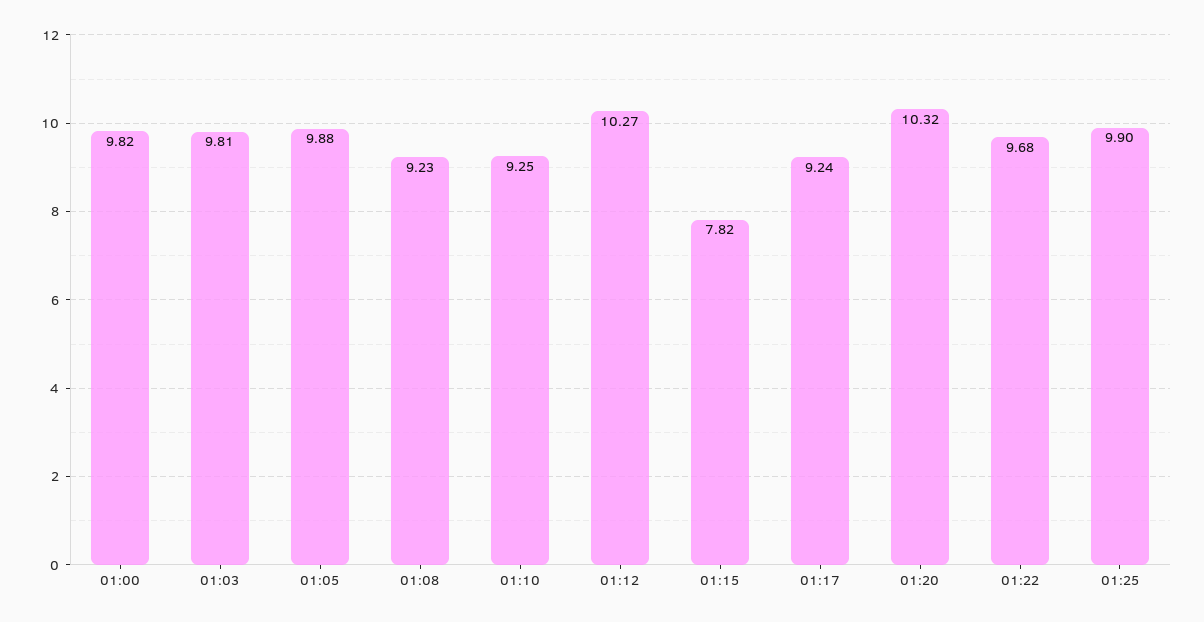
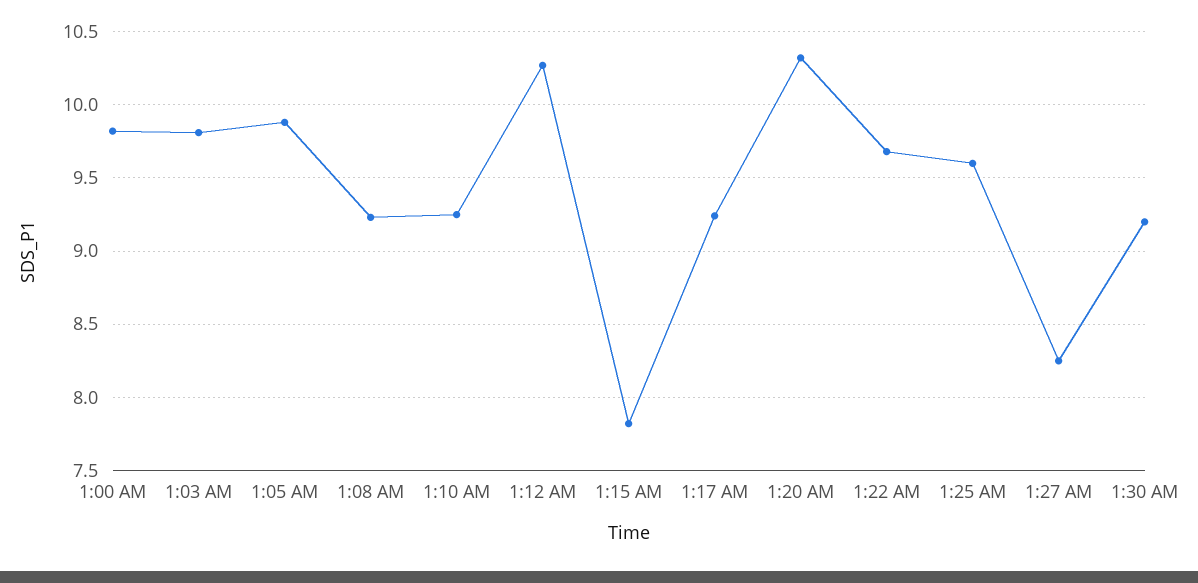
01:25: 9.9 -> 9.6
1:27 AM: none -> 8.25
1:30 AM: none -> 9.2

